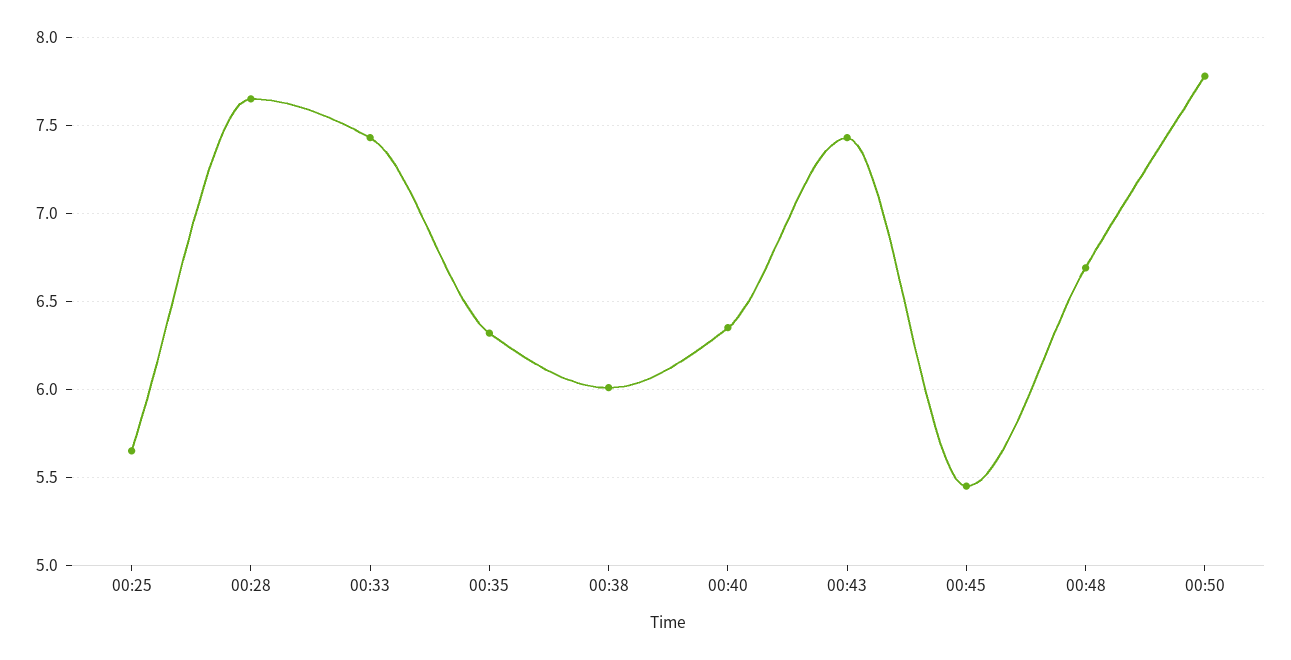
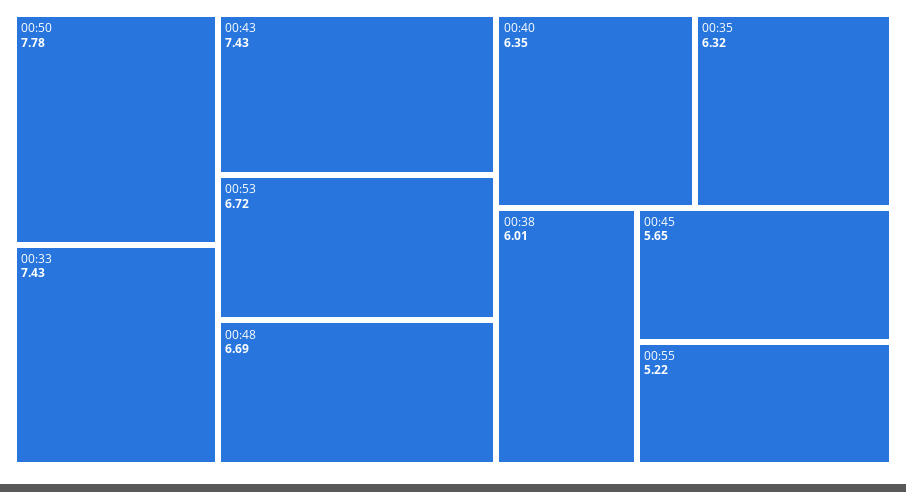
00:25: 5.65 -> none
00:28: 7.65 -> none
00:45: 5.45 -> 5.65
00:53: none -> 6.72
00:55: none -> 5.22

